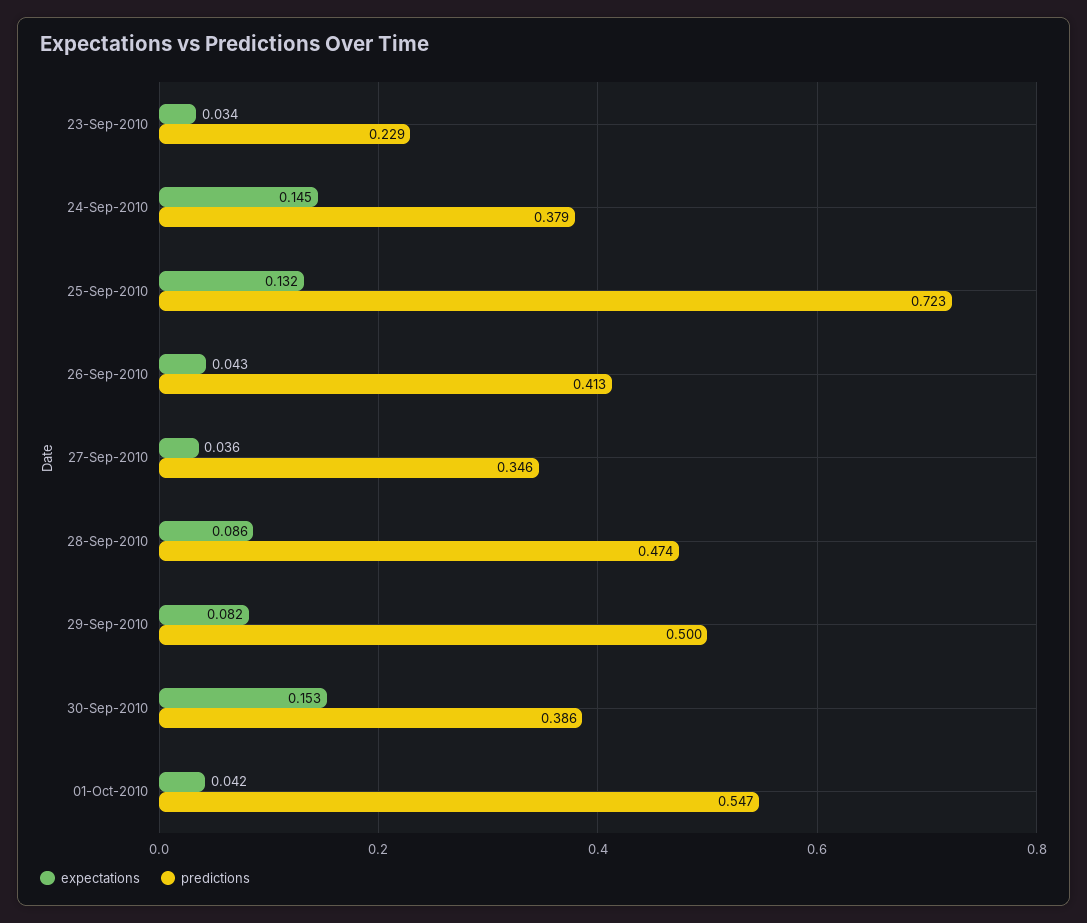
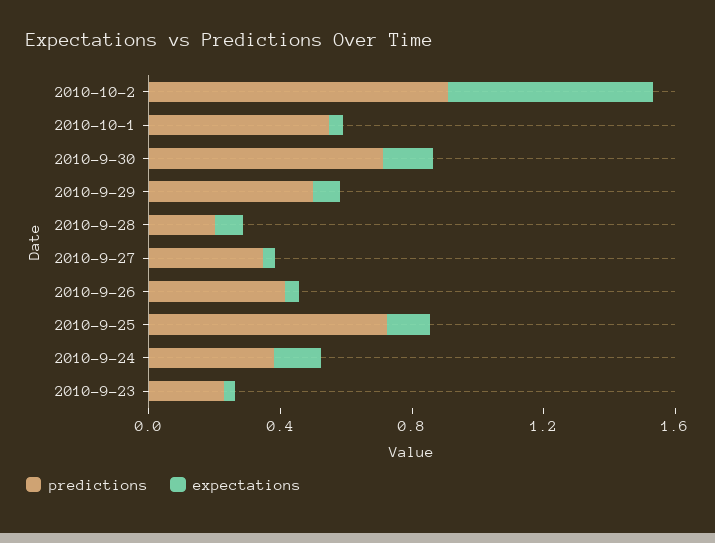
predictions, 28-Sep-2010: 0.474 -> 0.2
predictions, 30-Sep-2010: 0.386 -> 0.7
predictions, 2010-10-2: none -> 0.9
expectations, 2010-10-2: none -> 0.6

